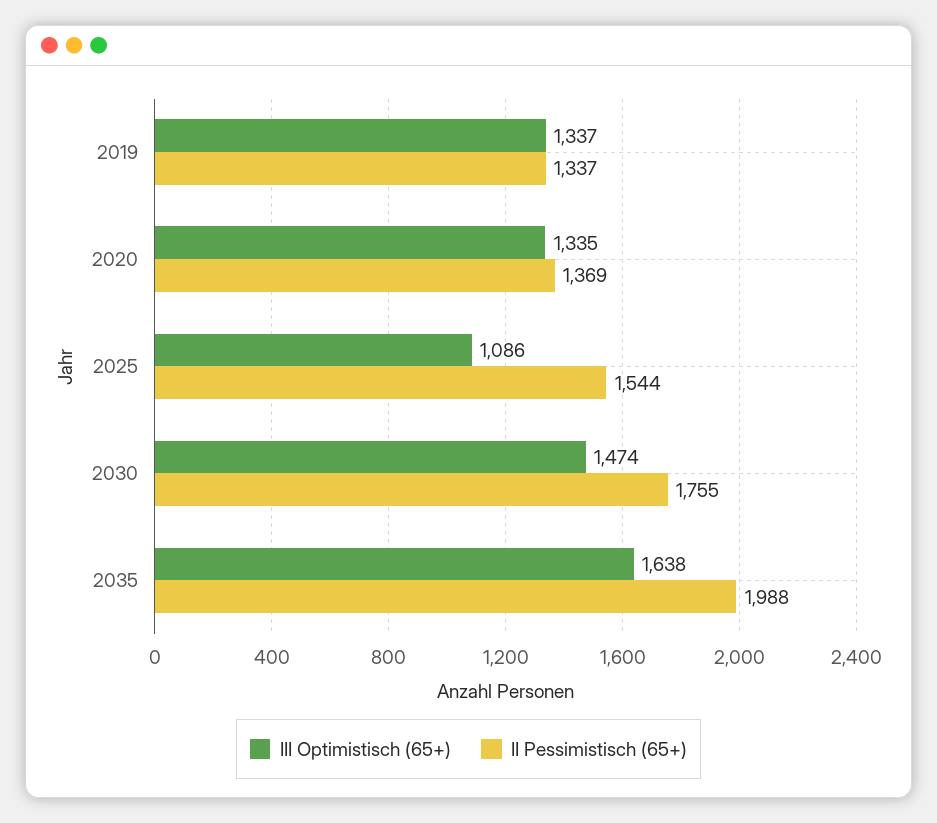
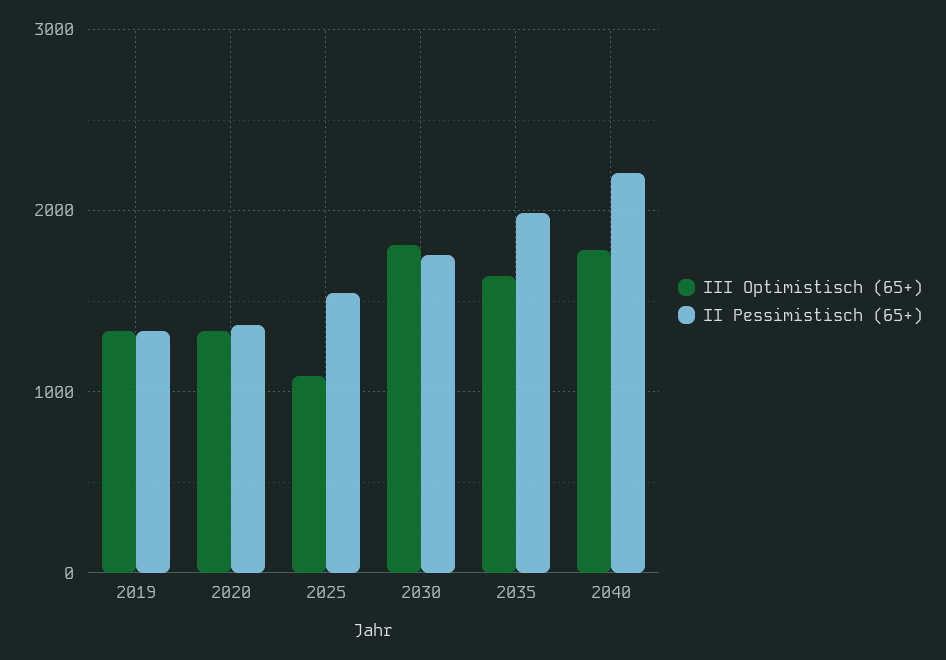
III Optimistisch (65+), 2030: 1474 -> 1800
III Optimistisch (65+), 2040: none -> 1800
II Pessimistisch (65+), 2040: none -> 2200

